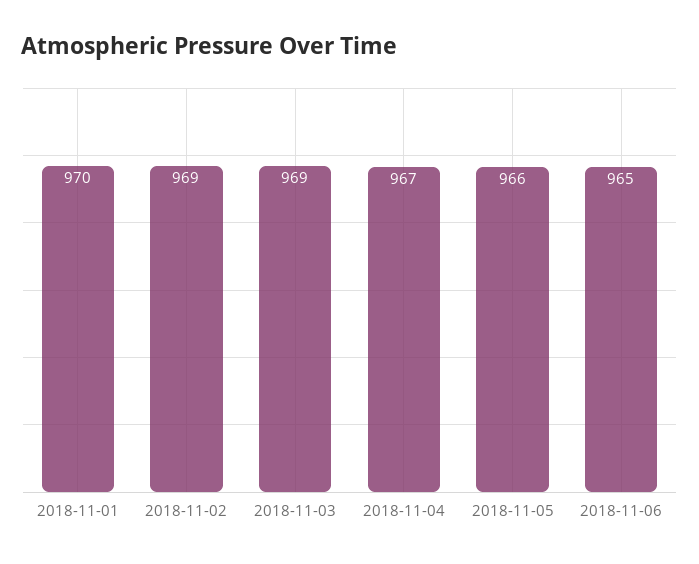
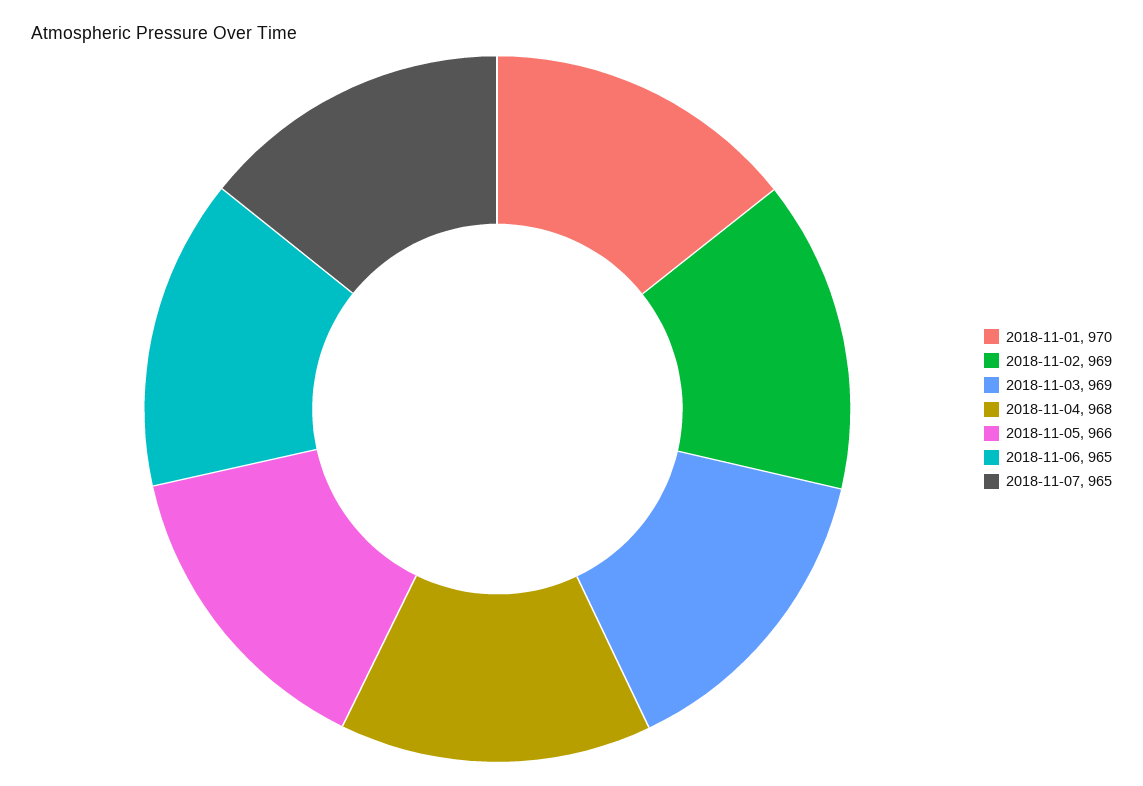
2018-11-04: 967 -> 968
2018-11-07: none -> 965

